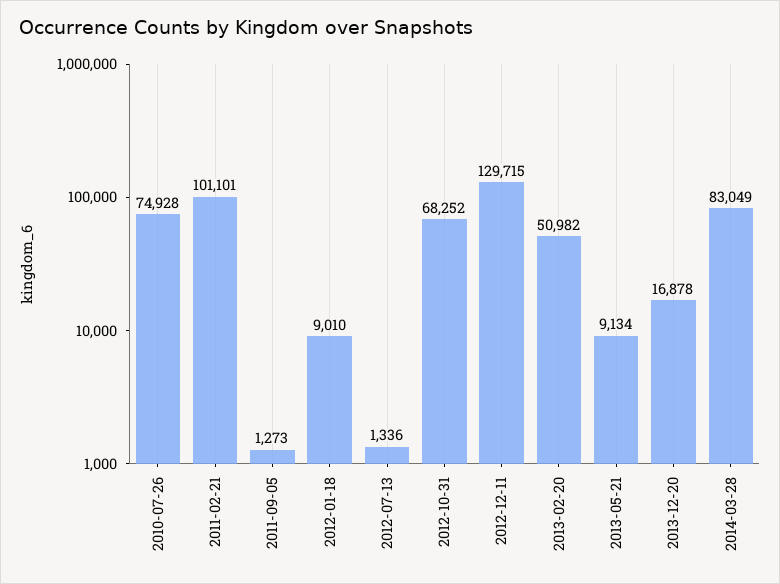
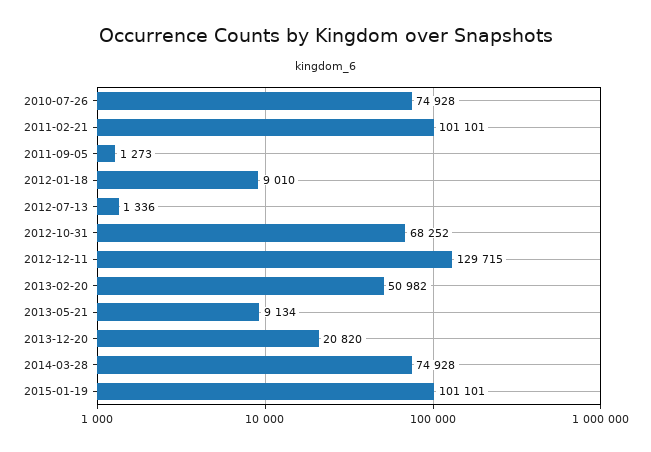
2013-12-20: 16878 -> 20820
2014-03-28: 83049 -> 74928
2015-01-19: none -> 101101

